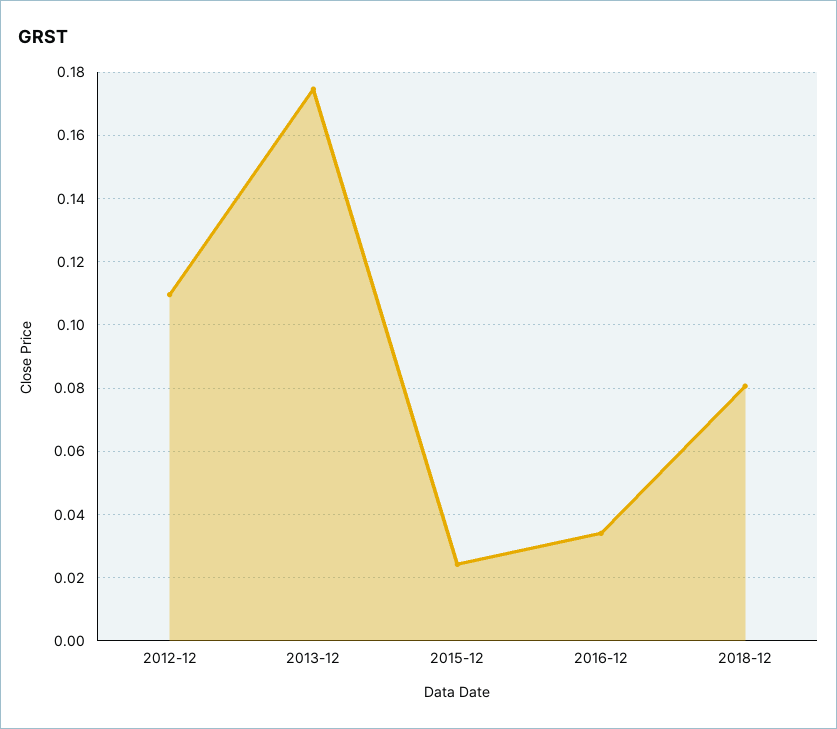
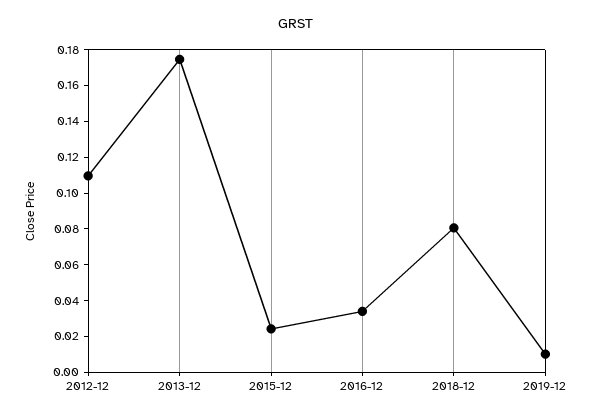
2019-12: none -> 0.01

